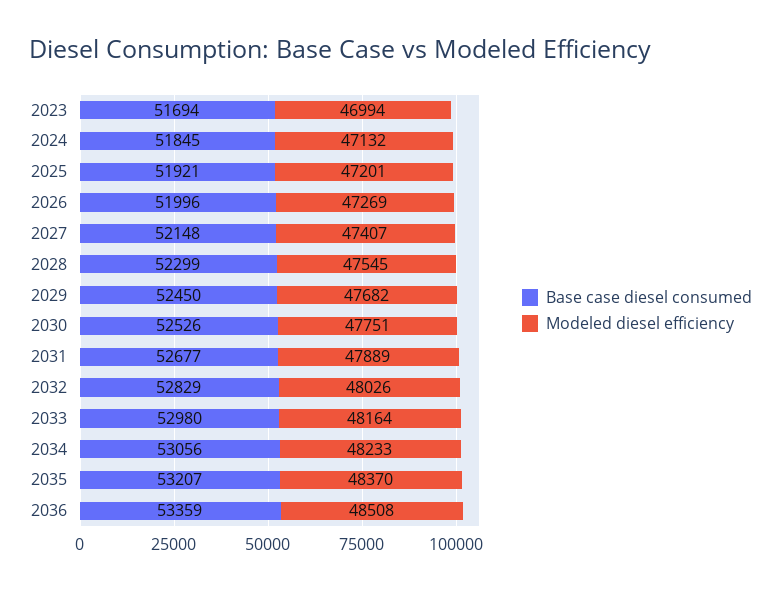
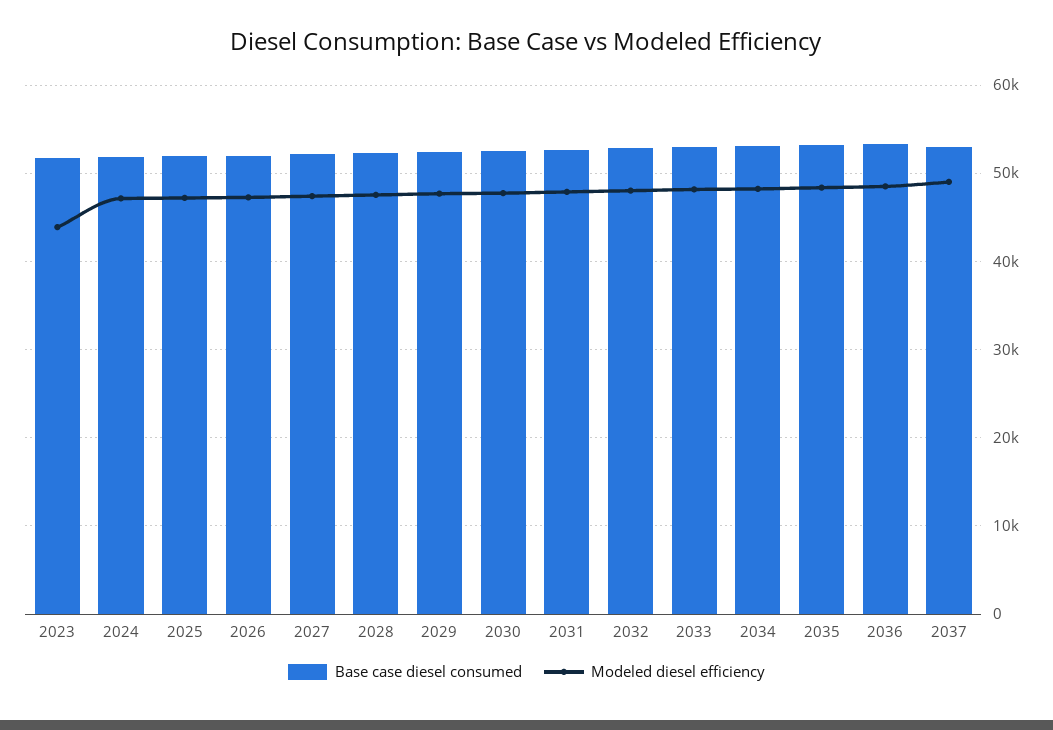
Modeled diesel efficiency, 2023: 46994 -> 44000
Base case diesel consumed, 2037: none -> 53000
Modeled diesel efficiency, 2037: none -> 49000

